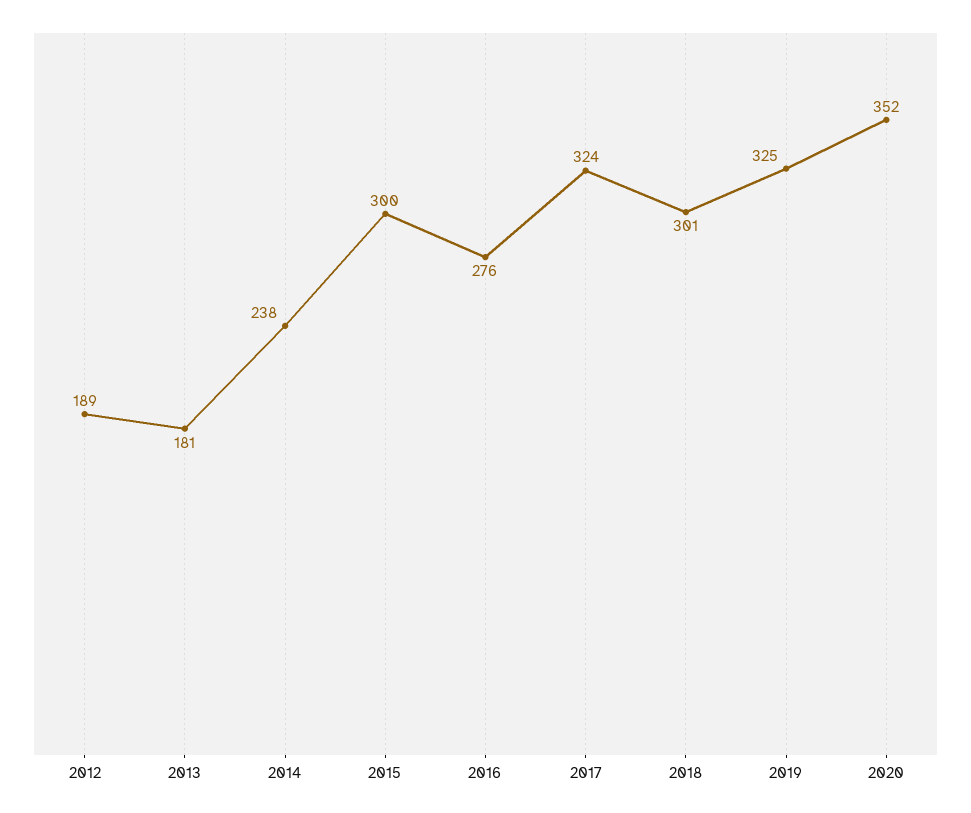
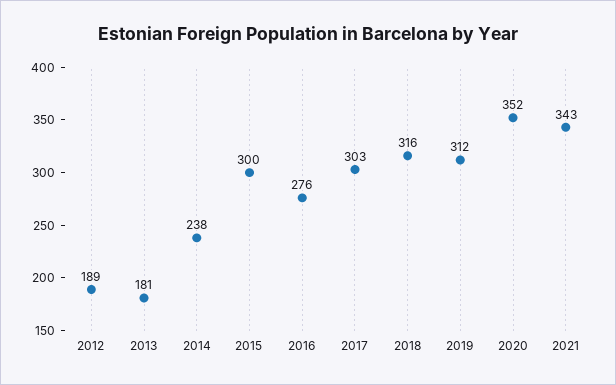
2017: 324 -> 303
2018: 301 -> 316
2019: 325 -> 312
2021: none -> 343

